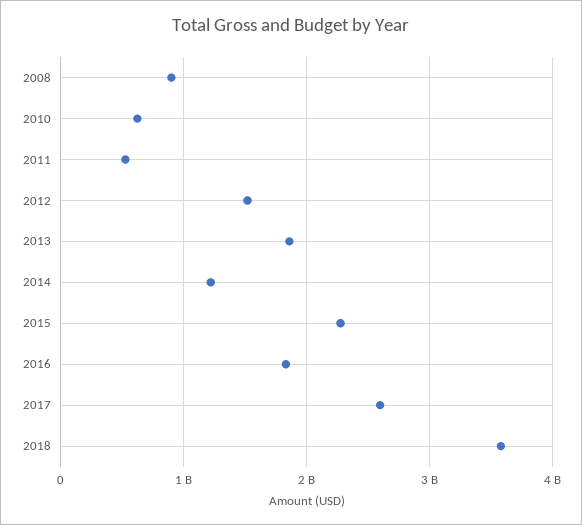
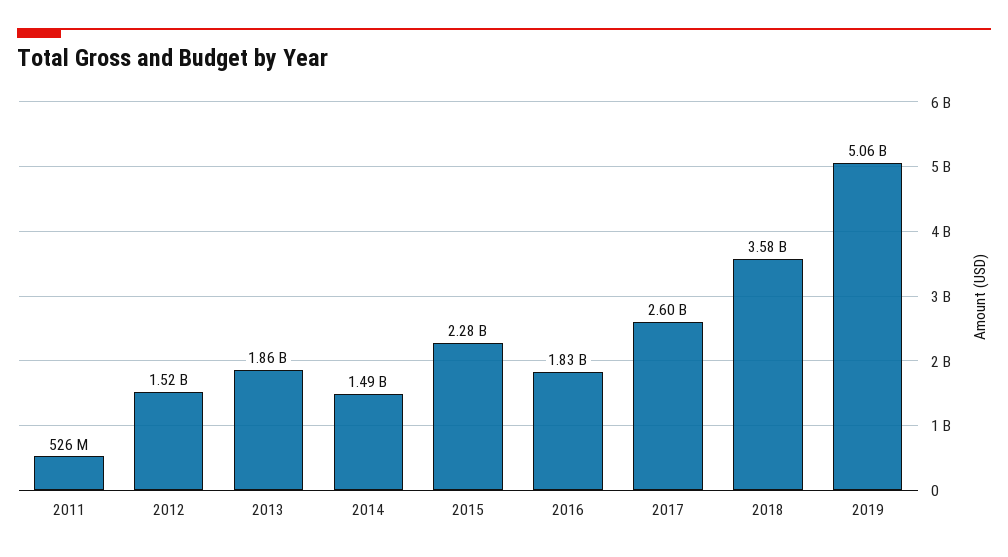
2008: 900000000 -> none
2010: 600000000 -> none
2014: 1200000000 -> 1490000000
2019: none -> 5060000000

